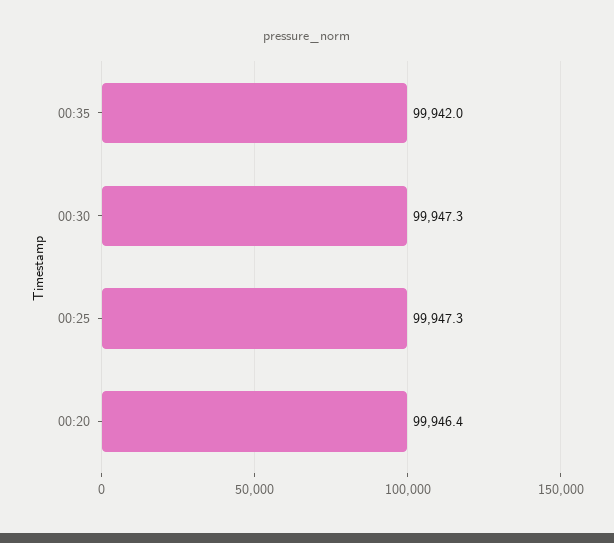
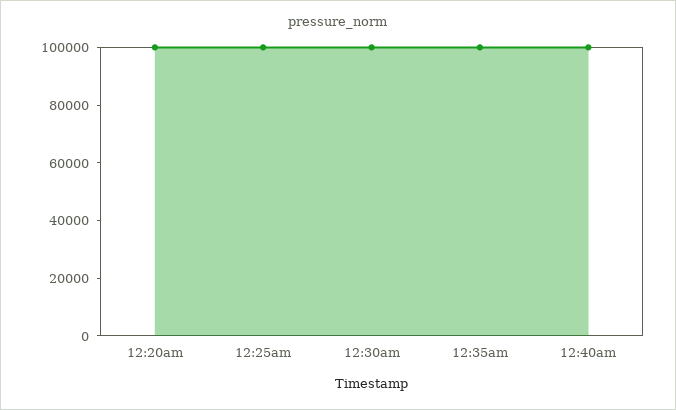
12:40am: none -> 100000

